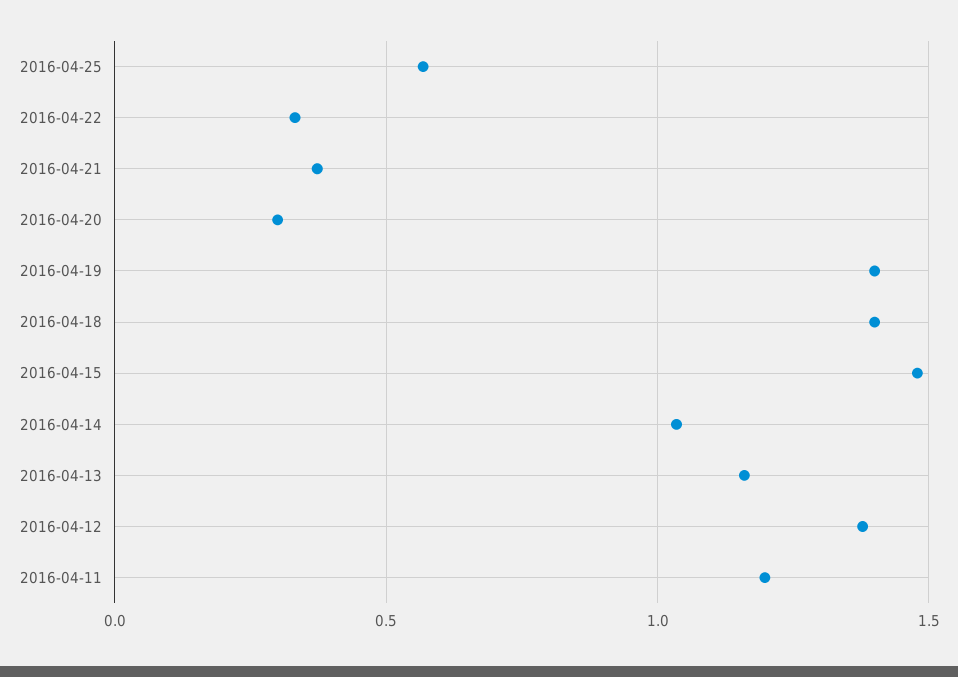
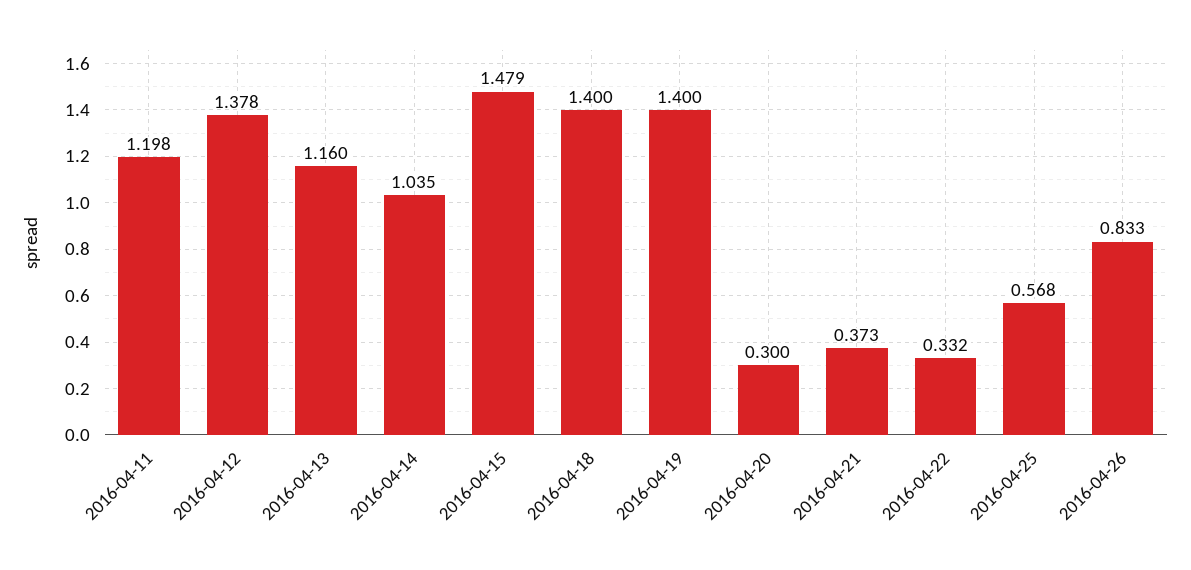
2016-04-26: none -> 0.833

